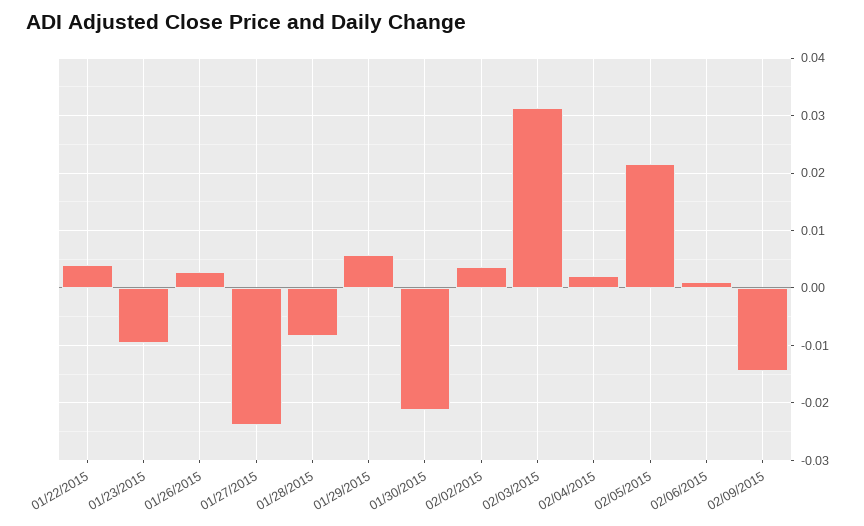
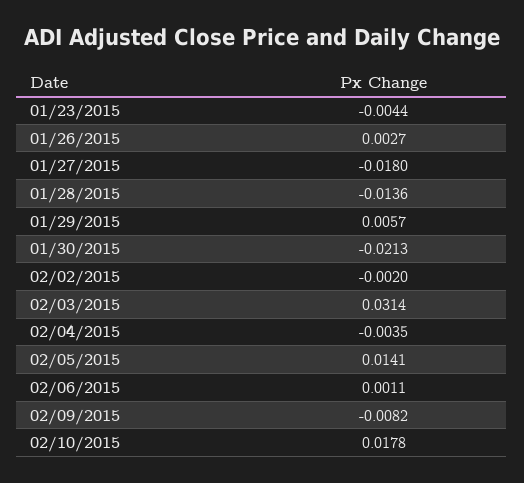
01/22/2015: 0.004 -> none
01/23/2015: -0.01 -> -0.0044
01/27/2015: -0.024 -> -0.018
01/28/2015: -0.008 -> -0.0136
02/02/2015: 0.004 -> -0.002
02/04/2015: 0.002 -> -0.0035
02/05/2015: 0.022 -> 0.0141
02/09/2015: -0.014 -> -0.0082
02/10/2015: none -> 0.0178

